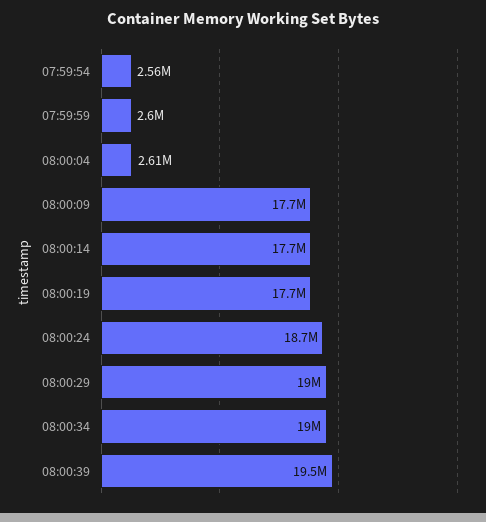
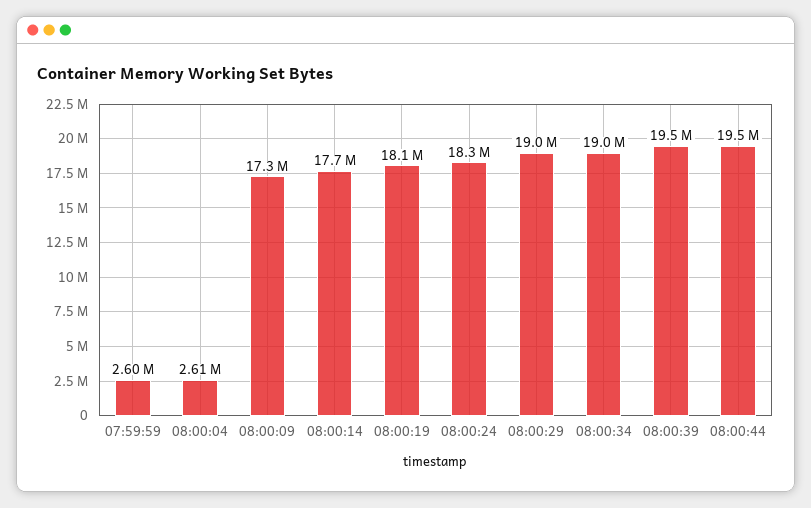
07:59:54: 2560000 -> none
08:00:09: 17700000 -> 17300000
08:00:19: 17700000 -> 18100000
08:00:24: 18700000 -> 18300000
08:00:44: none -> 19500000

